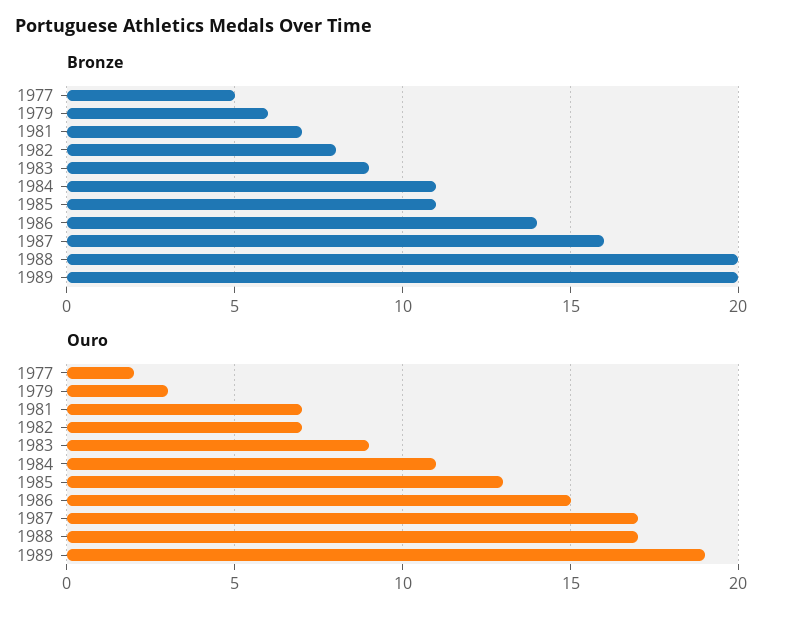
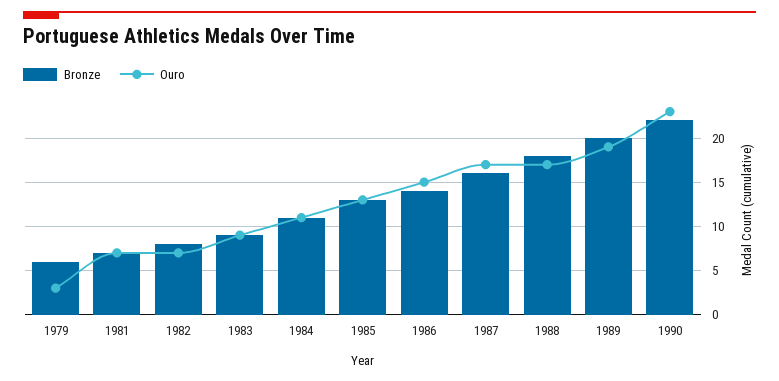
Bronze, 1977: 5 -> none
Bronze, 1985: 11 -> 13
Bronze, 1988: 20 -> 18
Ouro, 1977: 2 -> none
Bronze, 1990: none -> 22
Ouro, 1990: none -> 23

